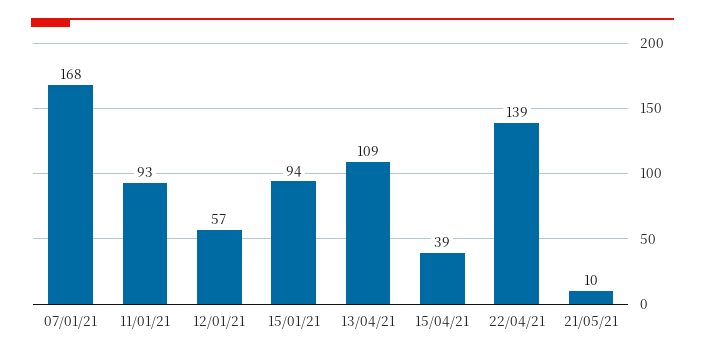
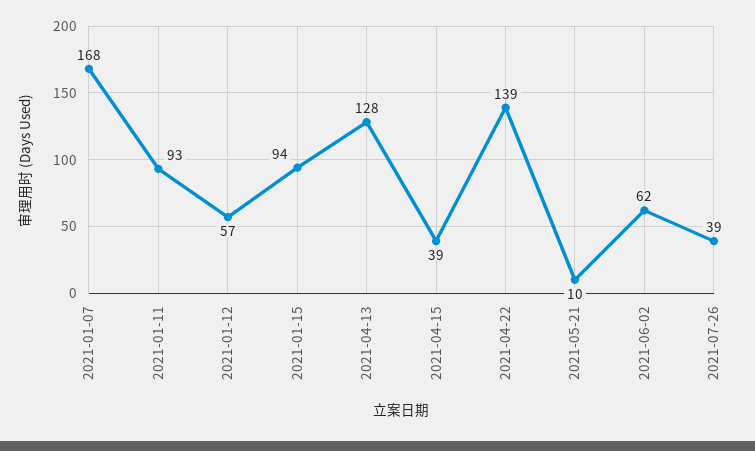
13/04/21: 109 -> 128
2021-06-02: none -> 62
2021-07-26: none -> 39

